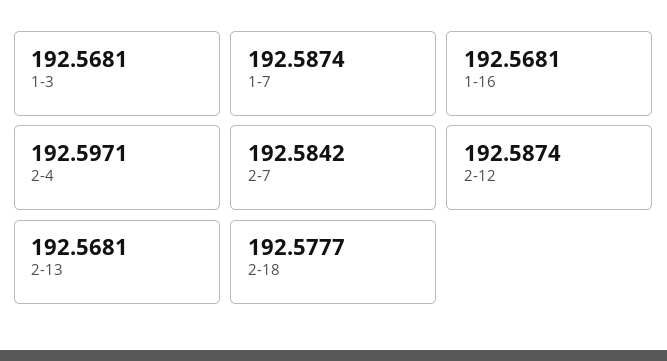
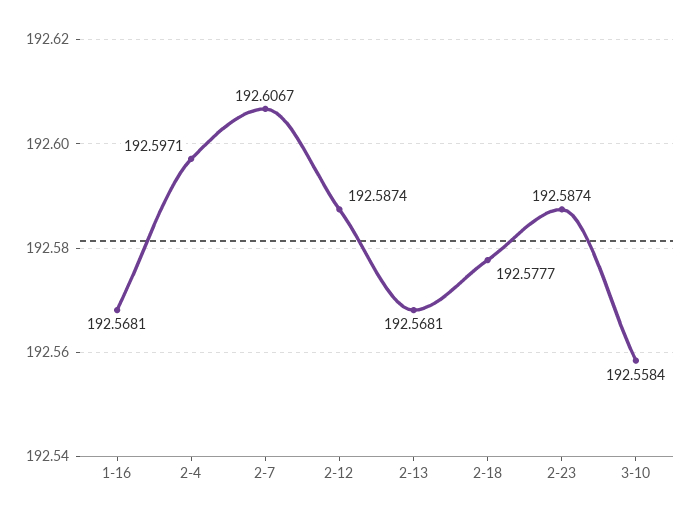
1-3: 192.5681 -> none
1-7: 192.5874 -> none
2-7: 192.5842 -> 192.6067
2-23: none -> 192.5874
3-10: none -> 192.5584

